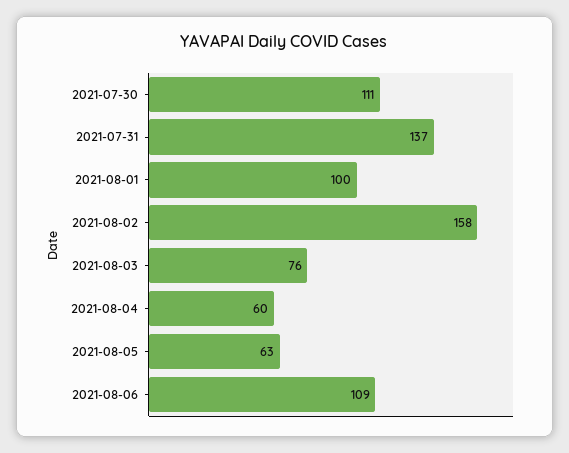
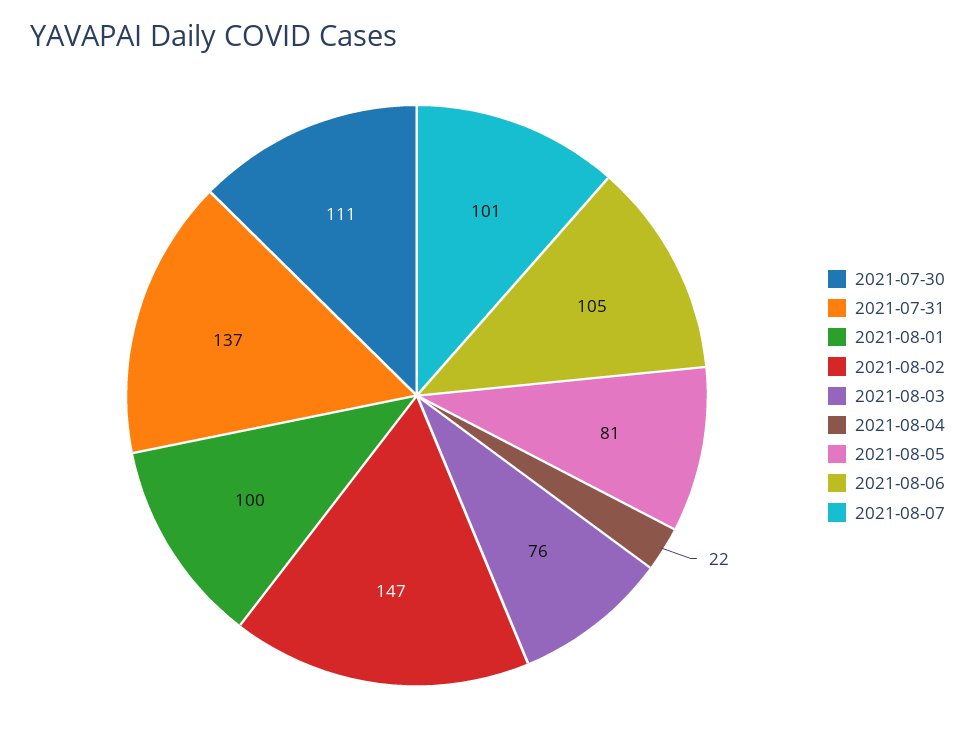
2021-08-02: 158 -> 147
2021-08-04: 60 -> 22
2021-08-05: 63 -> 81
2021-08-06: 109 -> 105
2021-08-07: none -> 101

